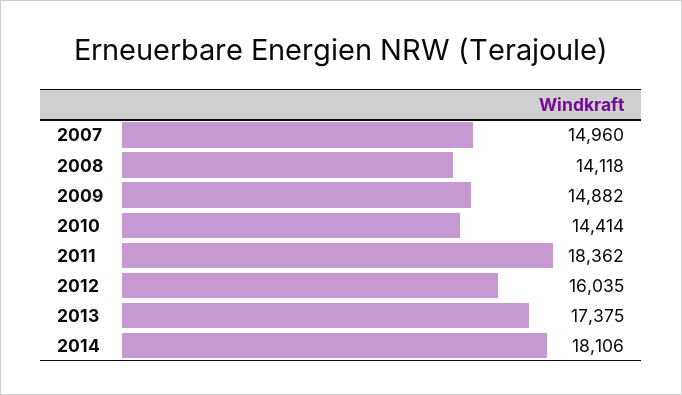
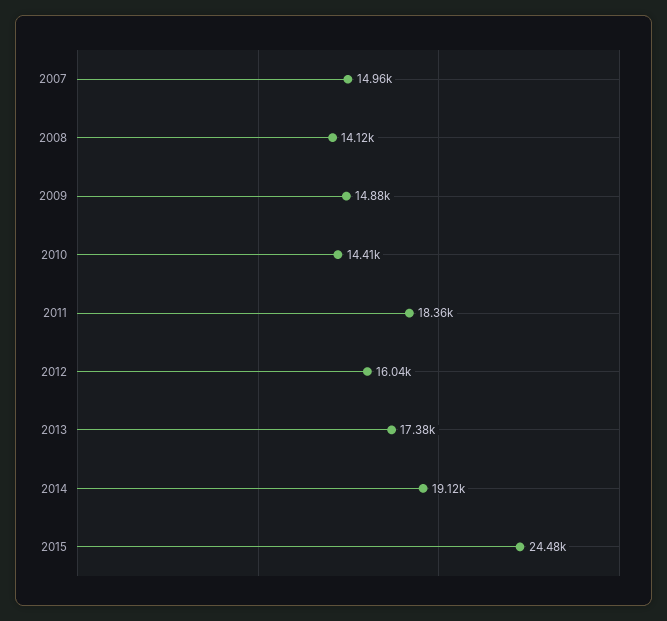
2014: 18106 -> 19120
2015: none -> 24480

